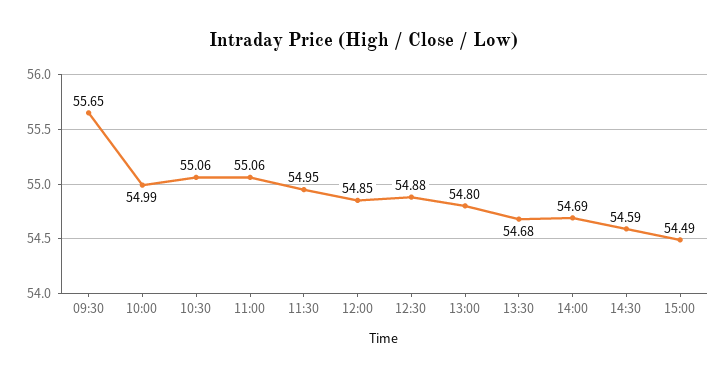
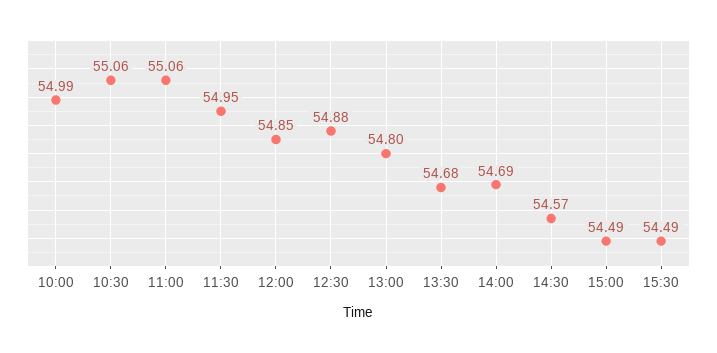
09:30: 55.65 -> none
14:30: 54.59 -> 54.57
15:30: none -> 54.49

